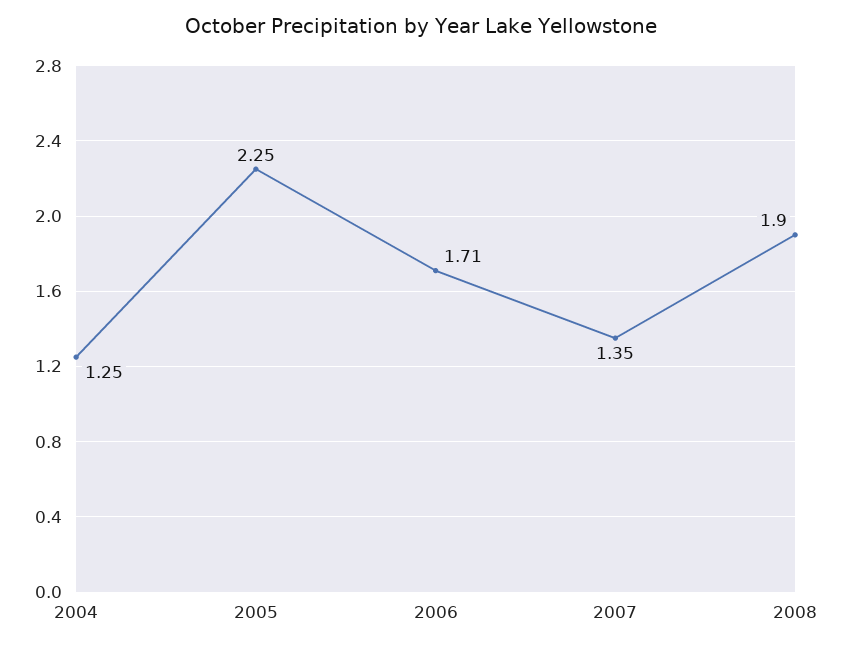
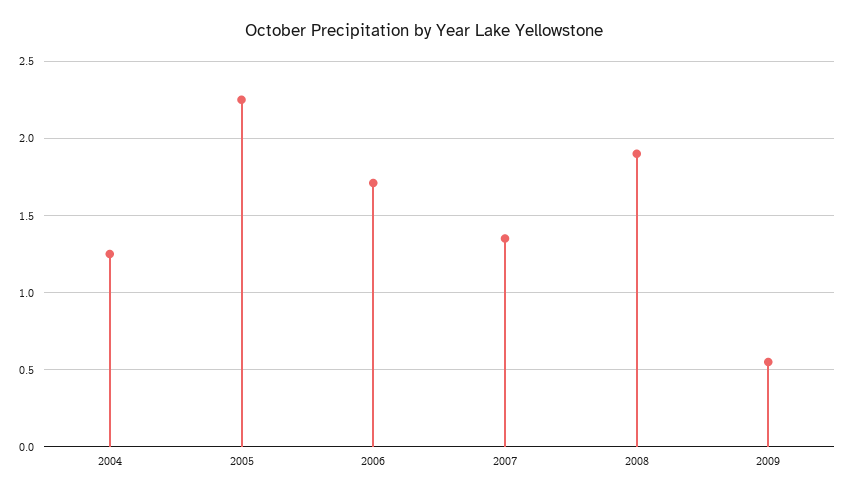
2009: none -> 0.55

